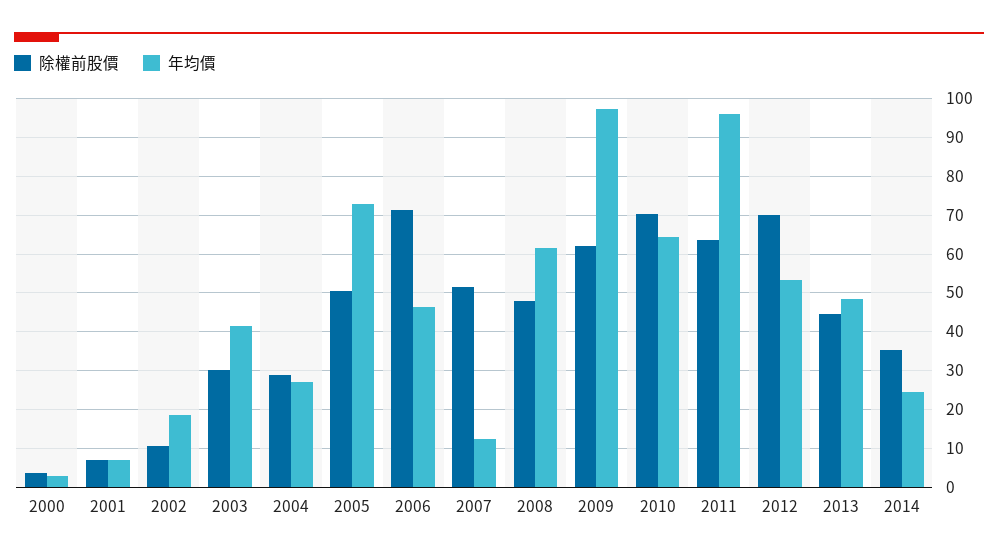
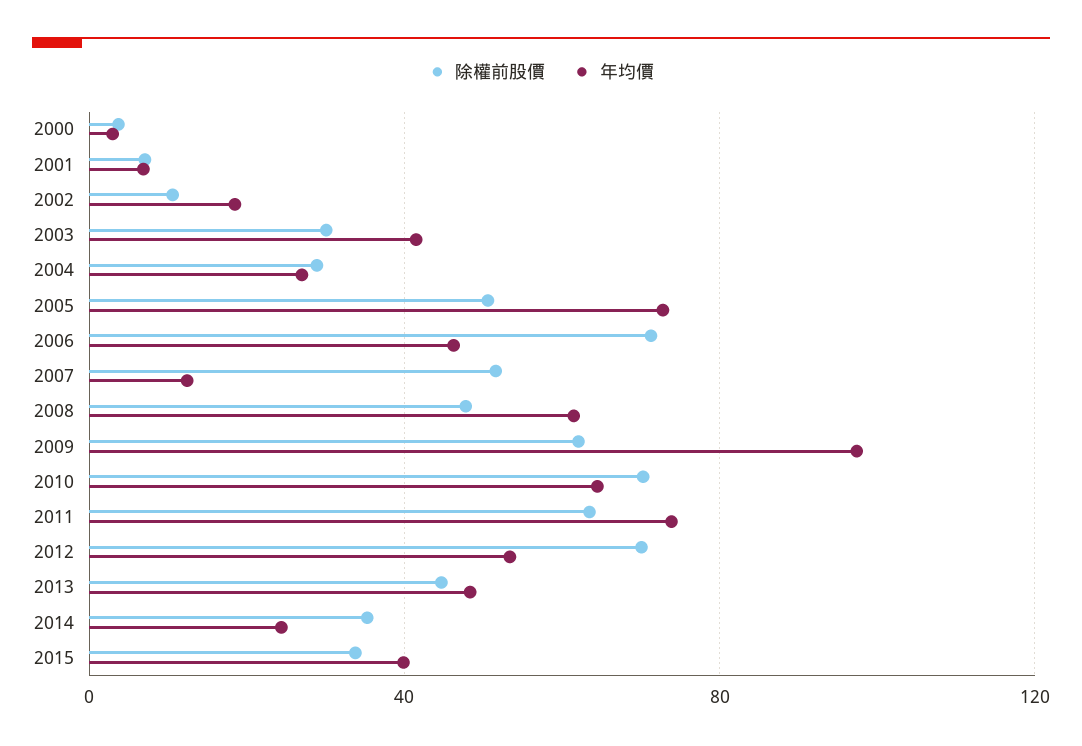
年均價, 2011: 96 -> 75
除權前股價, 2015: none -> 35
年均價, 2015: none -> 40

